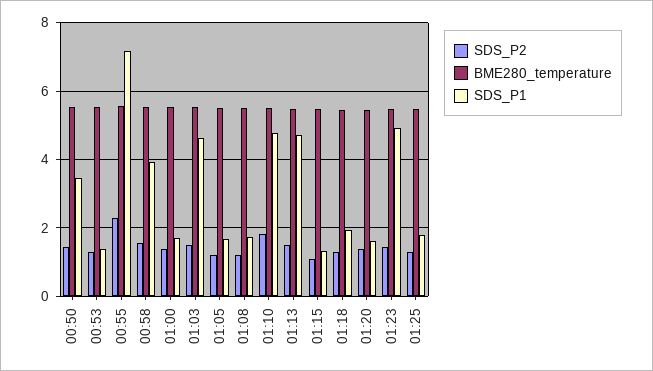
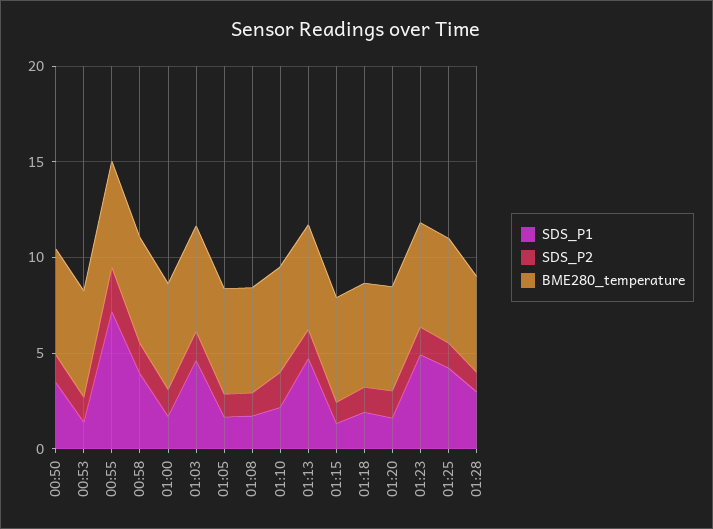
SDS_P1, 01:10: 4.8 -> 2
SDS_P1, 01:25: 1.8 -> 4
SDS_P1, 01:28: none -> 3
SDS_P2, 01:28: none -> 1
BME280_temperature, 01:28: none -> 5

